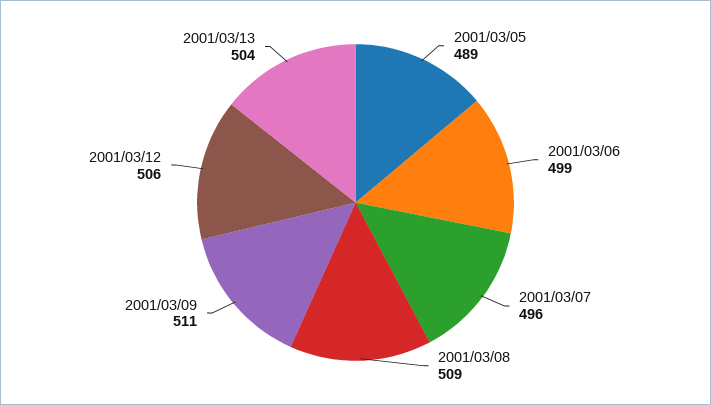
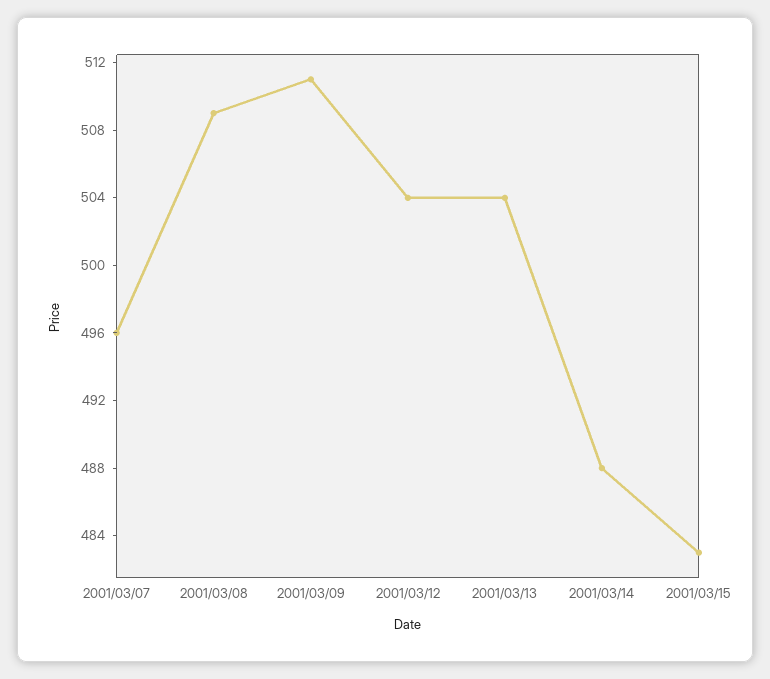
2001/03/05: 489 -> none
2001/03/06: 499 -> none
2001/03/12: 506 -> 504
2001/03/14: none -> 488
2001/03/15: none -> 483

